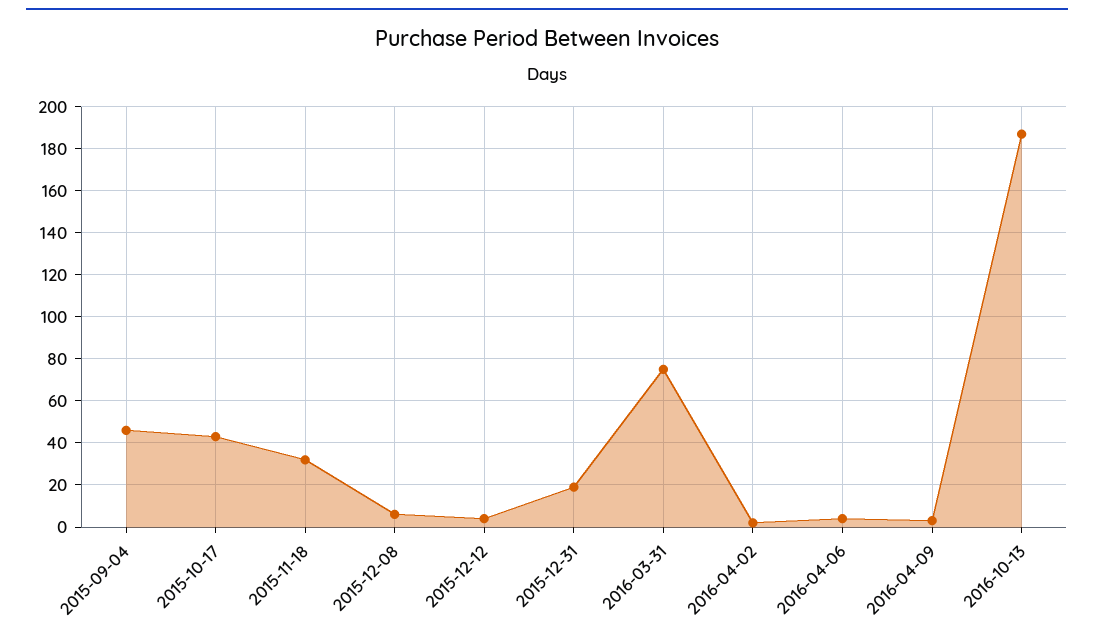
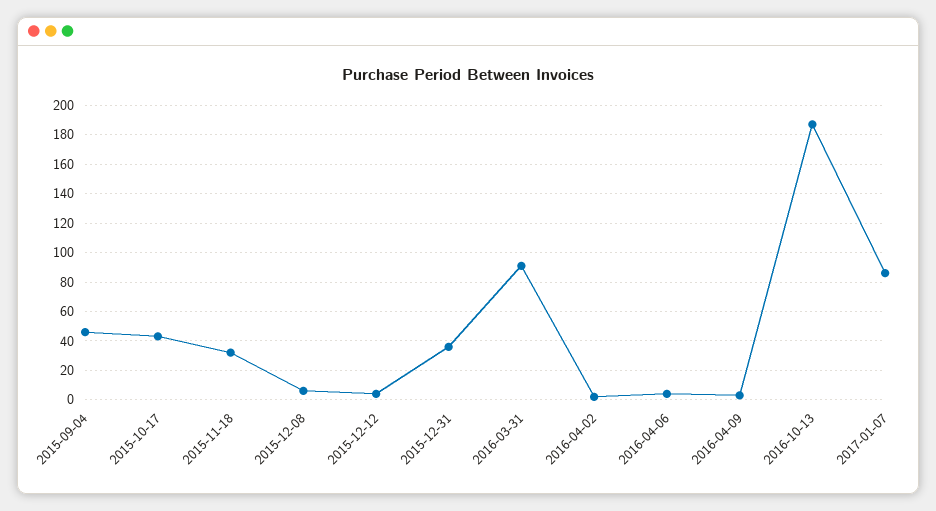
2015-12-31: 20 -> 35
2016-03-31: 75 -> 90
2017-01-07: none -> 85

